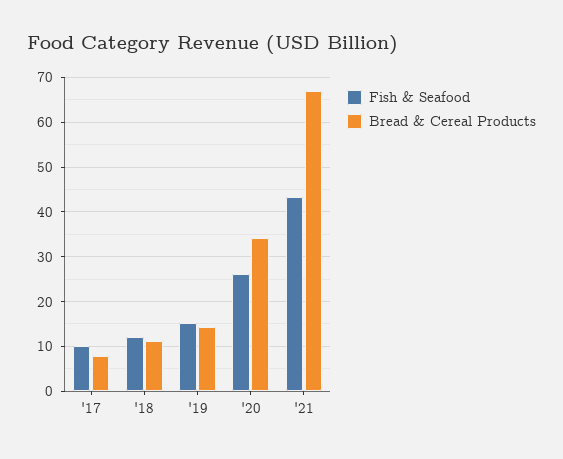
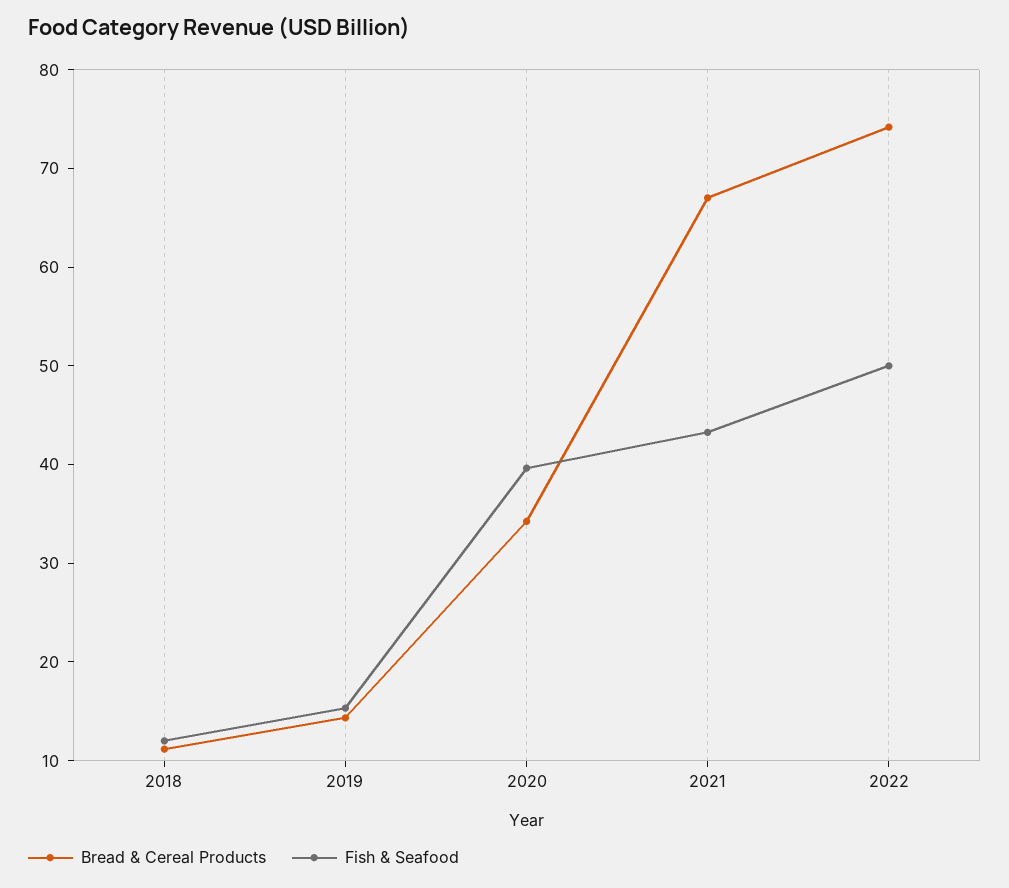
Fish & Seafood, '17: 10 -> none
Bread & Cereal Products, '17: 8 -> none
Fish & Seafood, '20: 26 -> 40
Bread & Cereal Products, 2022: none -> 74
Fish & Seafood, 2022: none -> 50

